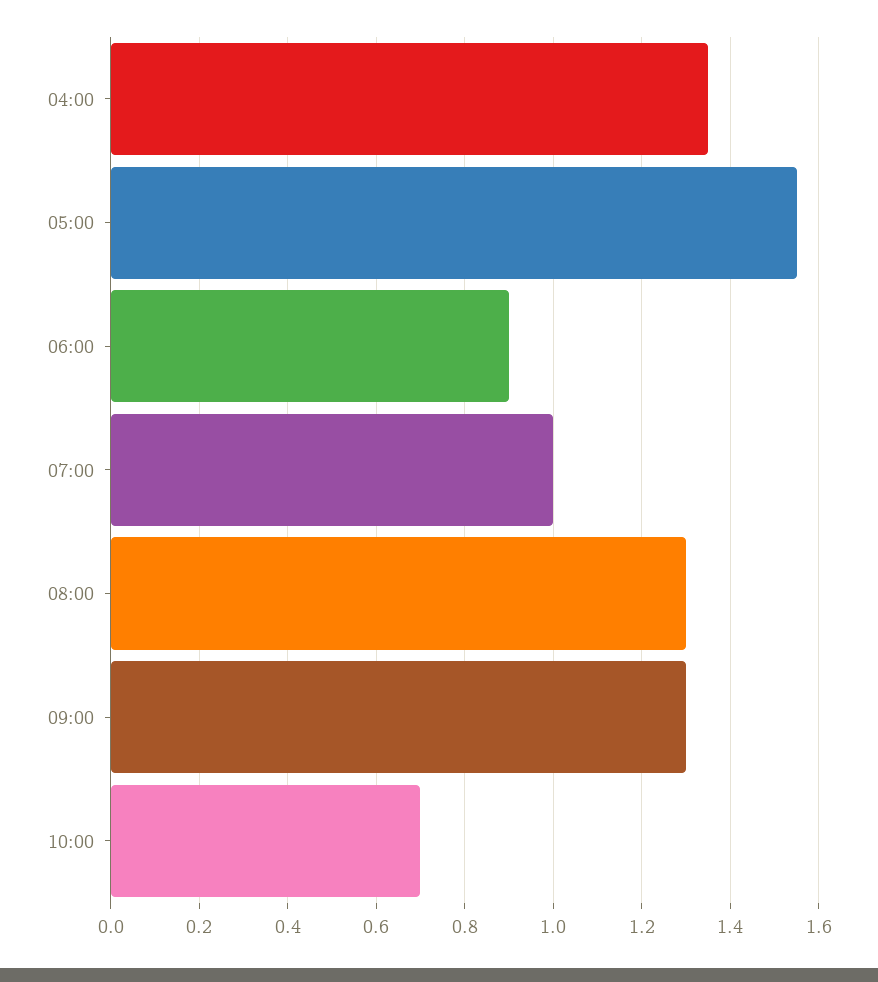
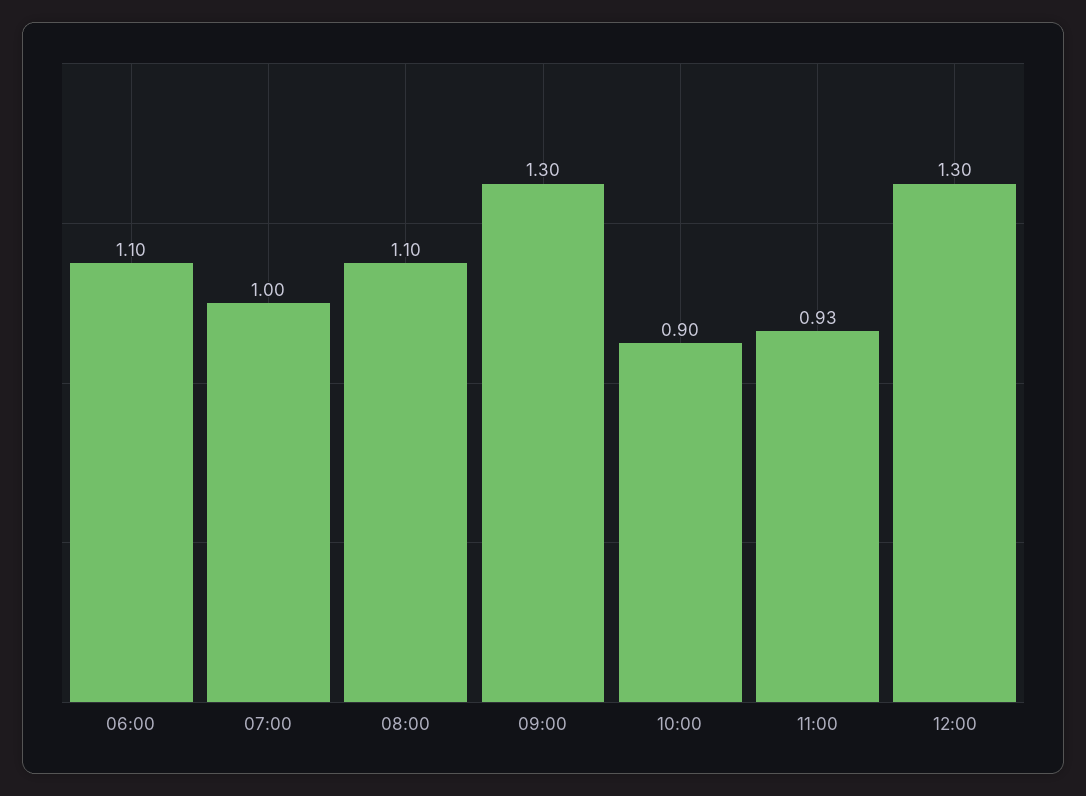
04:00: 1.35 -> none
05:00: 1.55 -> none
06:00: 0.9 -> 1.1
08:00: 1.3 -> 1.1
10:00: 0.7 -> 0.9
11:00: none -> 0.93
12:00: none -> 1.3

